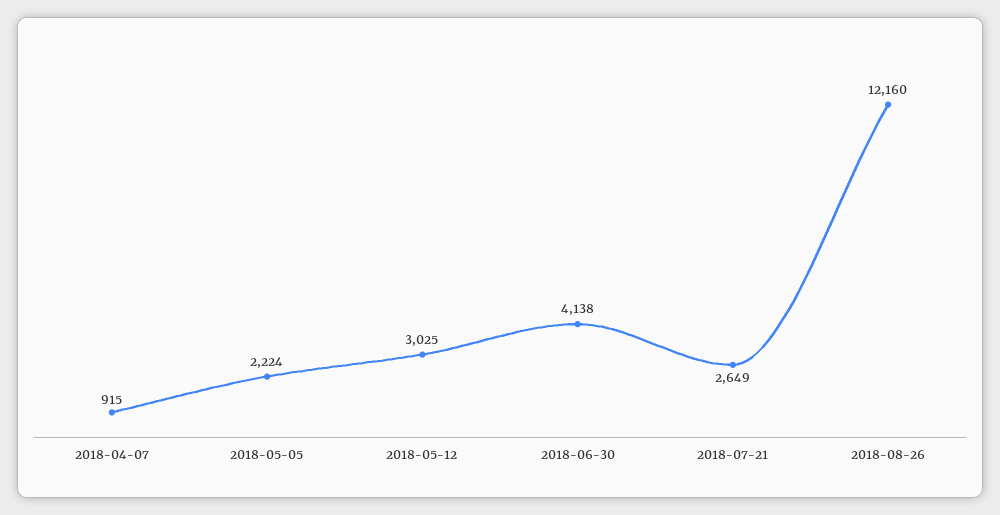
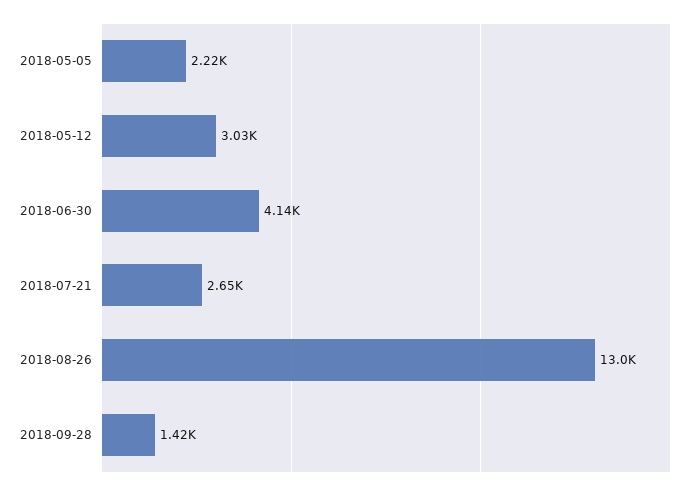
2018-04-07: 915 -> none
2018-08-26: 12160 -> 13000
2018-09-28: none -> 1420

